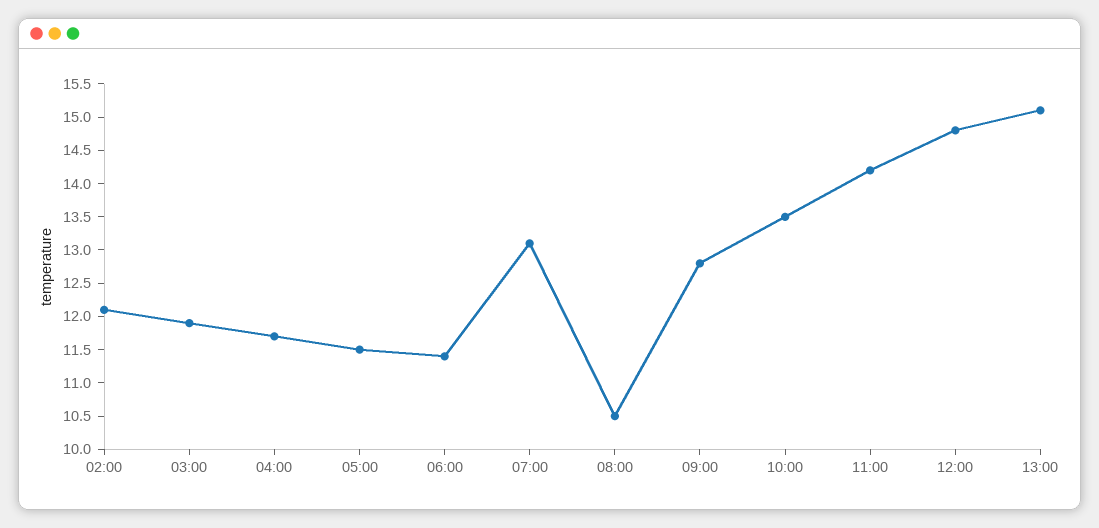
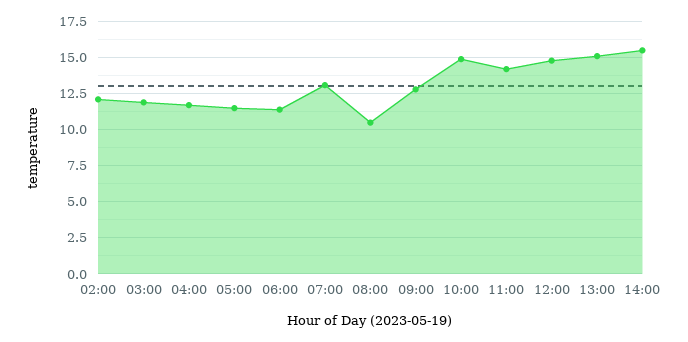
10:00: 13.5 -> 15
14:00: none -> 15.5

